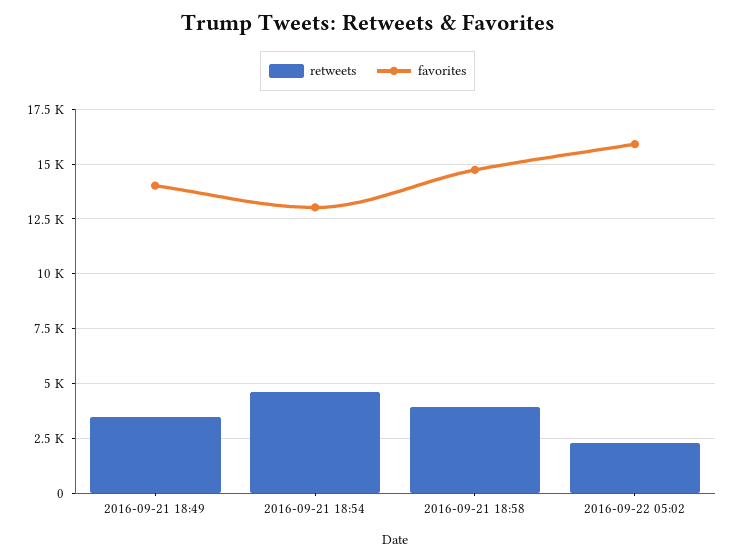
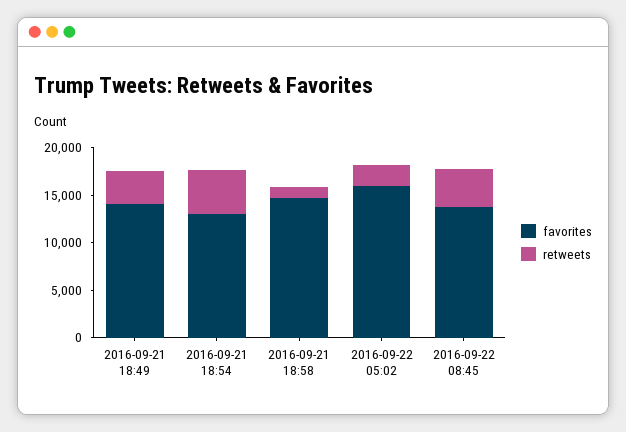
retweets, 2016-09-21 18:58: 4000 -> 1000
favorites, 2016-09-22 08:45: none -> 14000
retweets, 2016-09-22 08:45: none -> 4000

